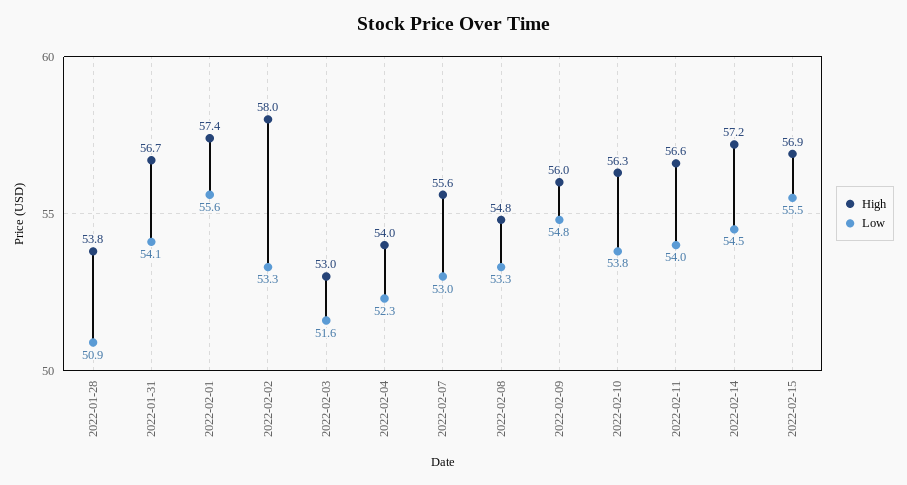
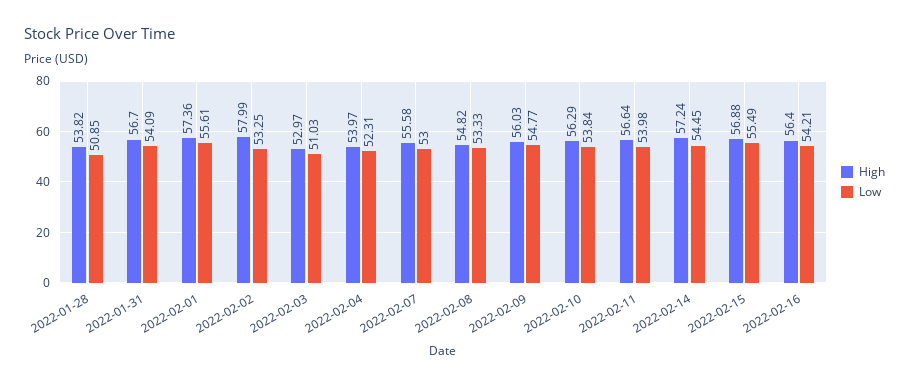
Low, 2022-02-03: 51.6 -> 51.03
High, 2022-02-16: none -> 56.4
Low, 2022-02-16: none -> 54.21

